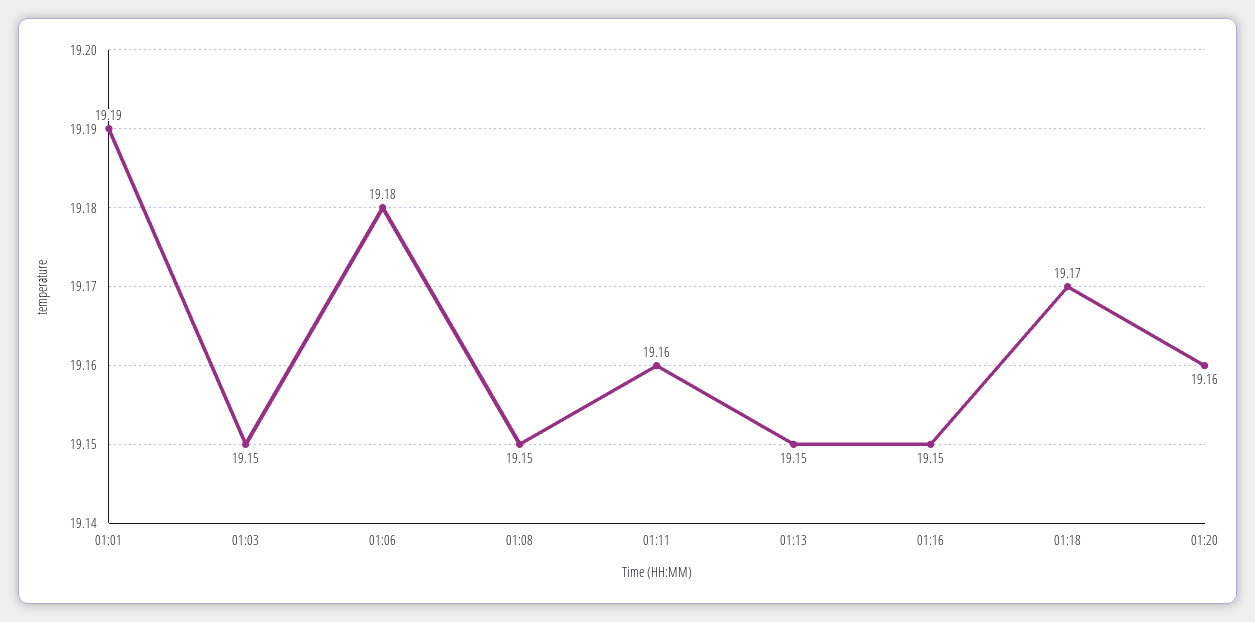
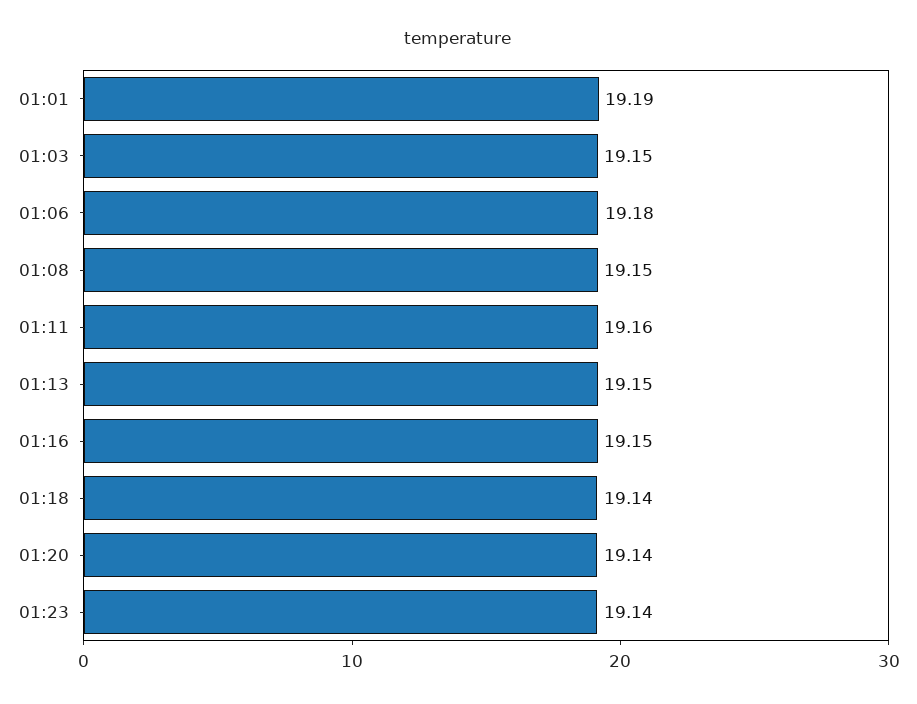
01:18: 19.17 -> 19.14
01:20: 19.16 -> 19.14
01:23: none -> 19.14

